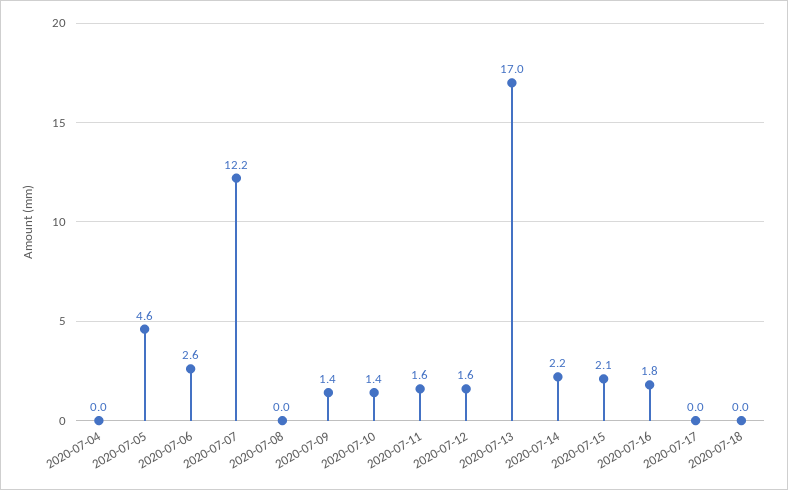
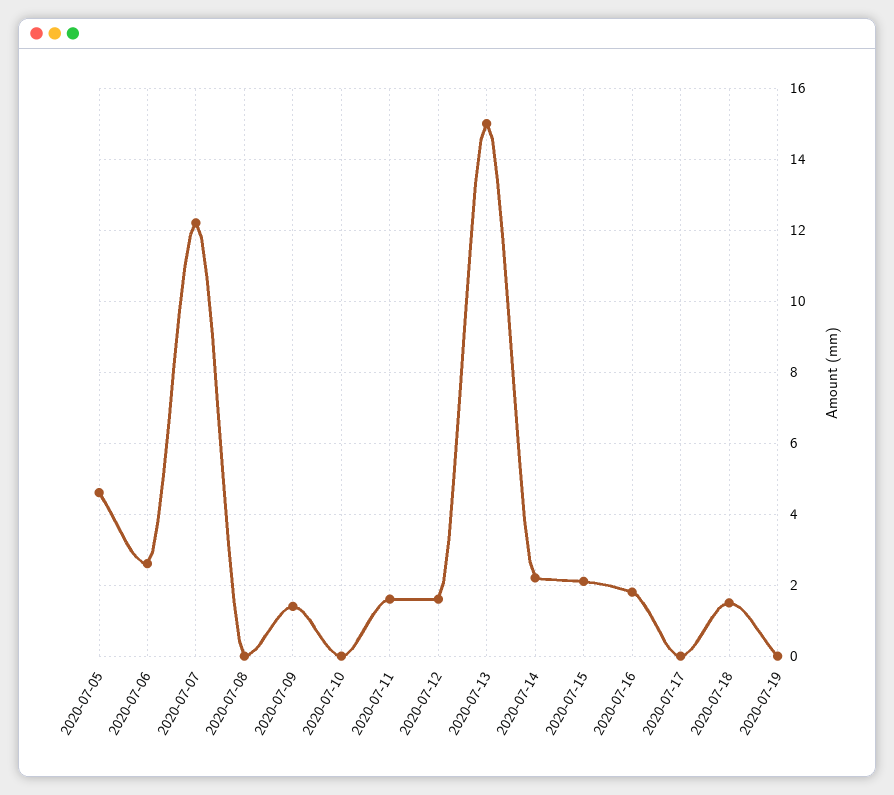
2020-07-04: 0 -> none
2020-07-10: 1.4 -> 0
2020-07-13: 17 -> 15
2020-07-18: 0 -> 1.5
2020-07-19: none -> 0

